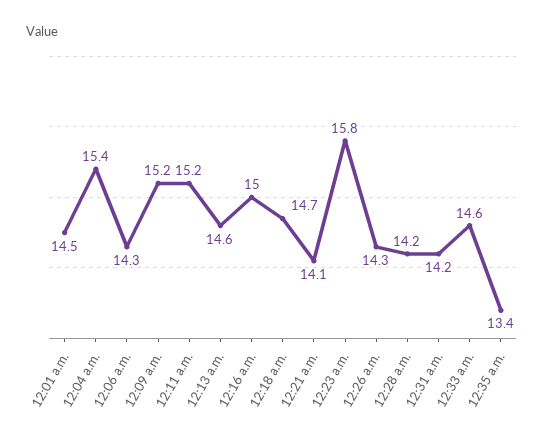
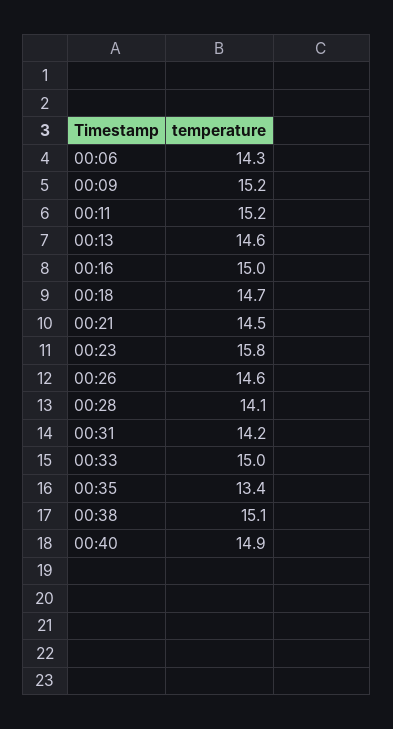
12:01 a.m.: 14.5 -> none
12:04 a.m.: 15.4 -> none
12:21 a.m.: 14.1 -> 14.5
12:26 a.m.: 14.3 -> 14.6
12:28 a.m.: 14.2 -> 14.1
12:33 a.m.: 14.6 -> 15
00:38: none -> 15.1
00:40: none -> 14.9

